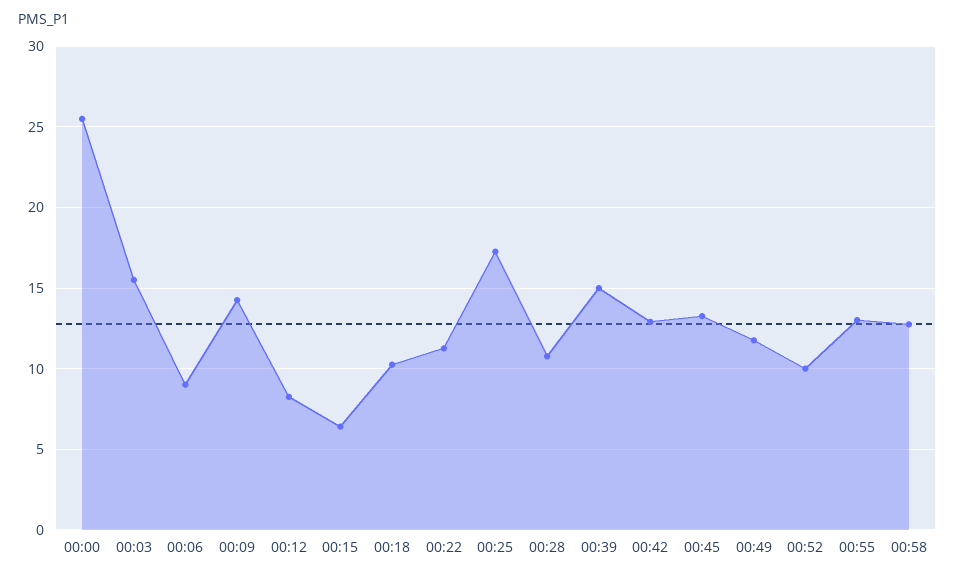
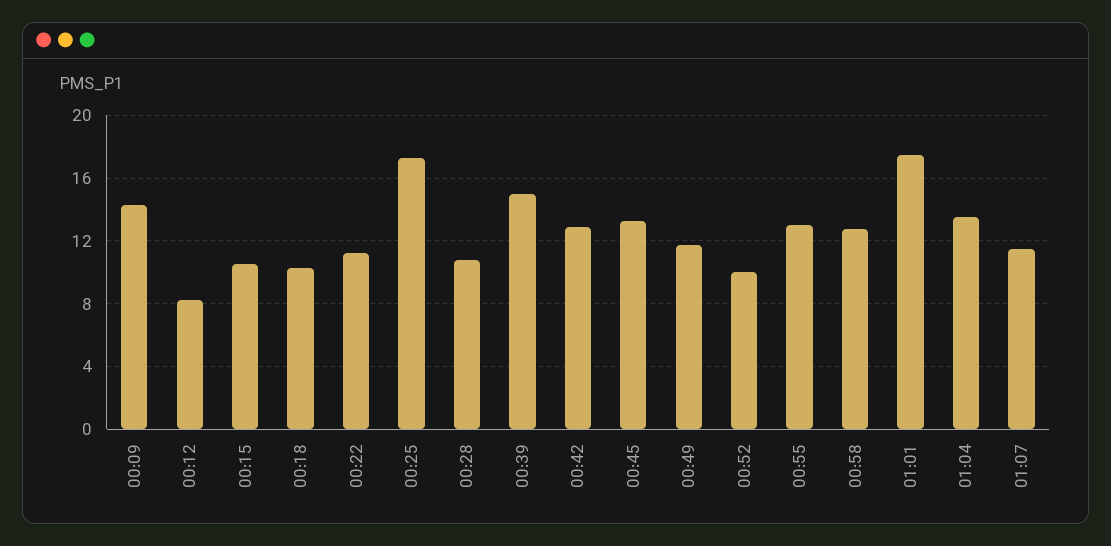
00:00: 25.5 -> none
00:03: 15.5 -> none
00:06: 9 -> none
00:15: 6.5 -> 10.5
01:01: none -> 17.5
01:04: none -> 13.5
01:07: none -> 11.5

